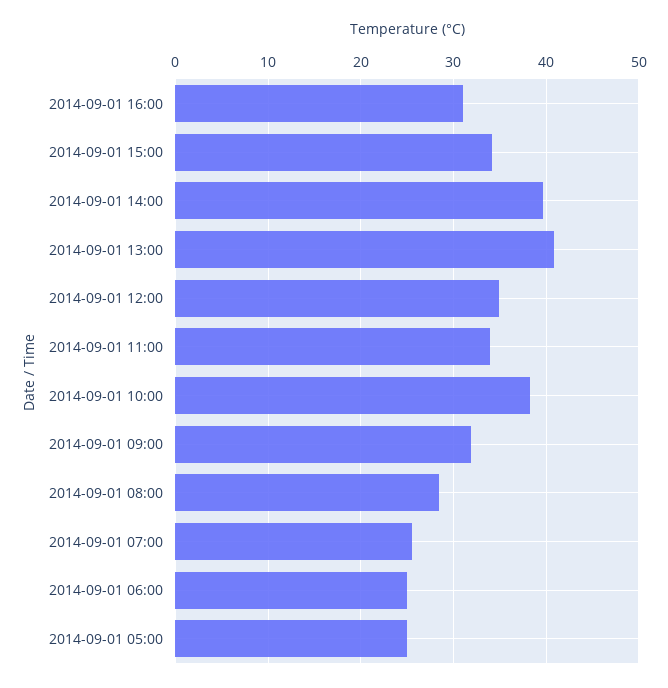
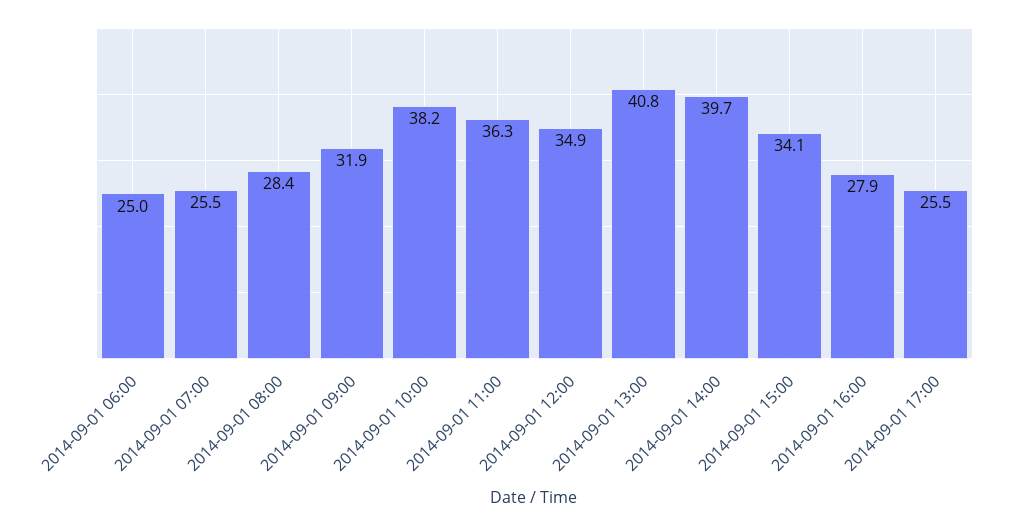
2014-09-01 16:00: 31 -> 27.9
2014-09-01 11:00: 34 -> 36.3
2014-09-01 05:00: 25 -> none
2014-09-01 17:00: none -> 25.5

